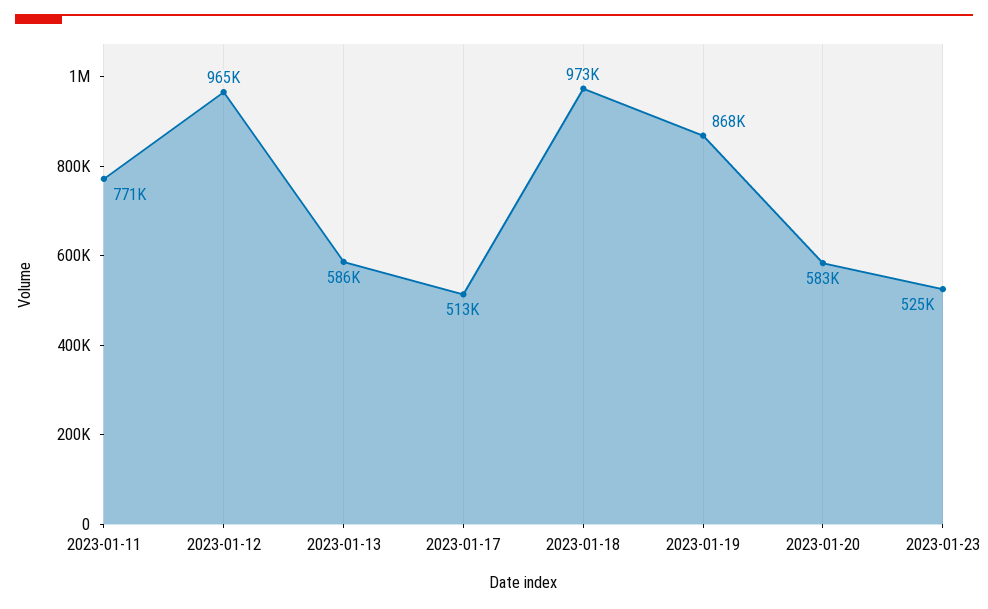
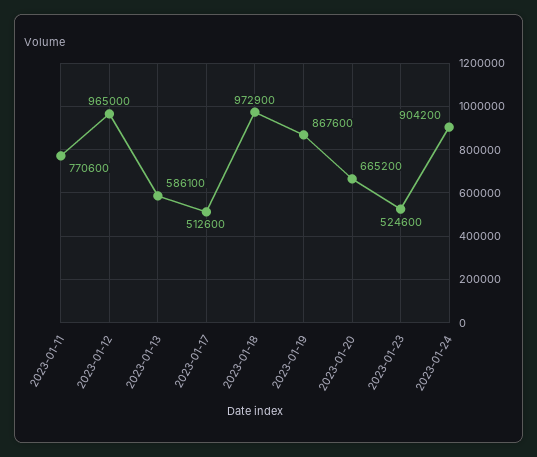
2023-01-20: 583000 -> 665200
2023-01-24: none -> 904200

